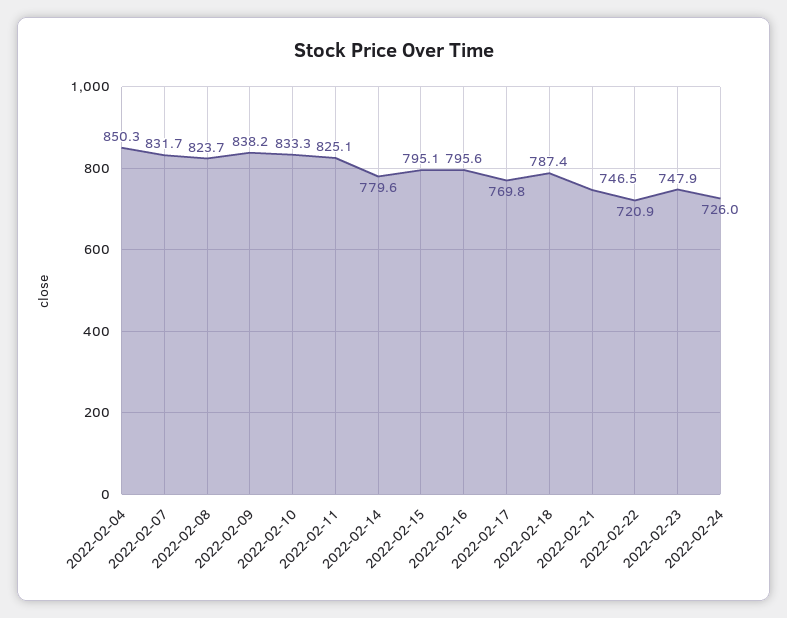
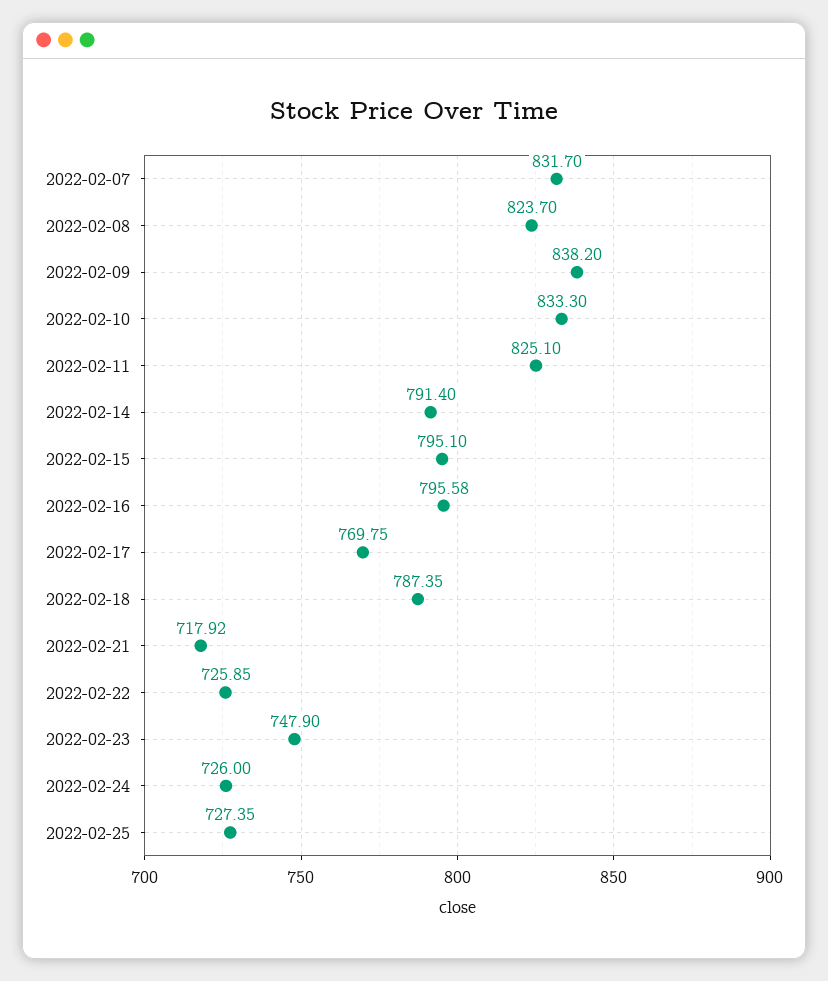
2022-02-04: 850.3 -> none
2022-02-14: 779.6 -> 791.4
2022-02-21: 746.5 -> 717.92
2022-02-22: 720.9 -> 725.85
2022-02-25: none -> 727.35

